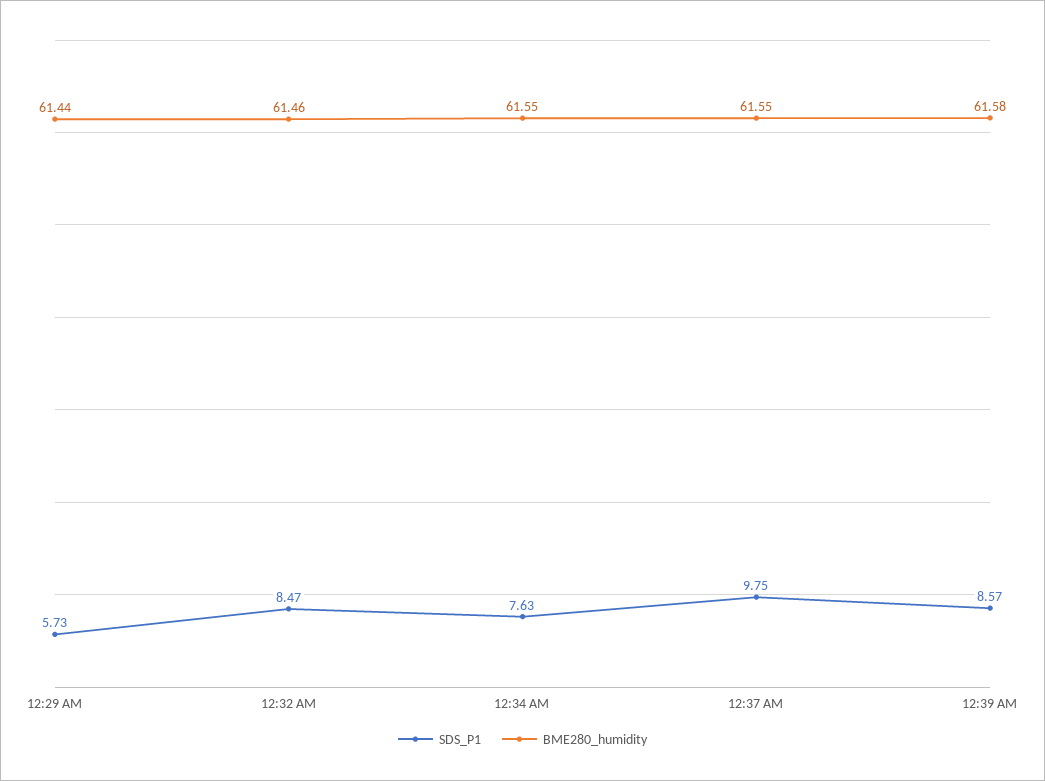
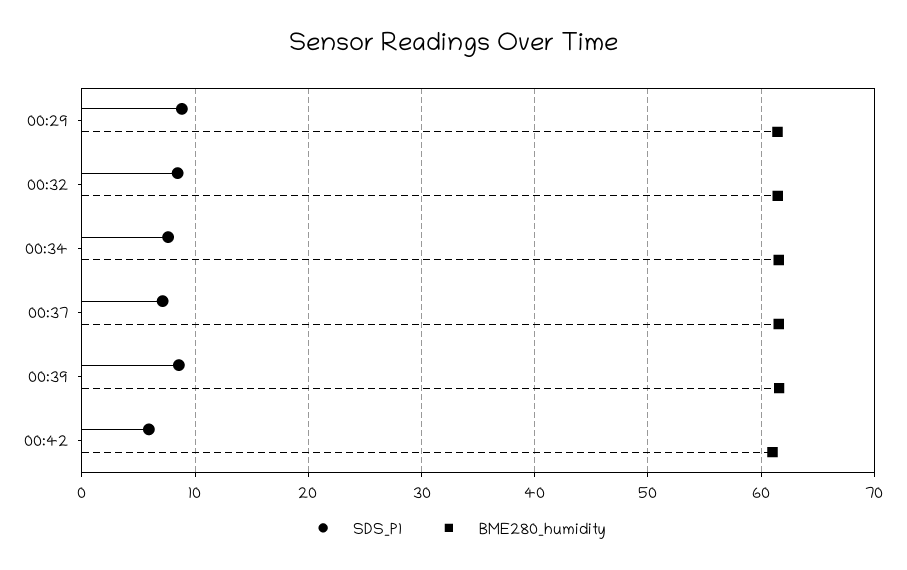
SDS_P1, 12:29 AM: 5.73 -> 9
SDS_P1, 12:37 AM: 9.75 -> 7
SDS_P1, 00:42: none -> 6
BME280_humidity, 00:42: none -> 61

